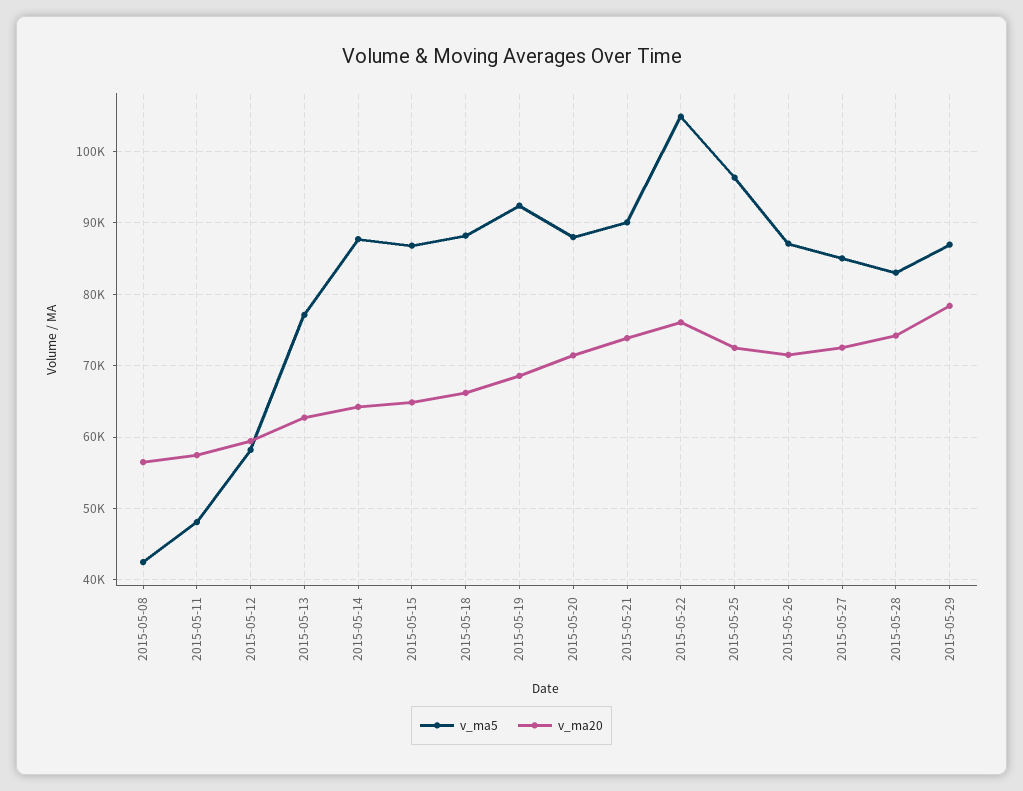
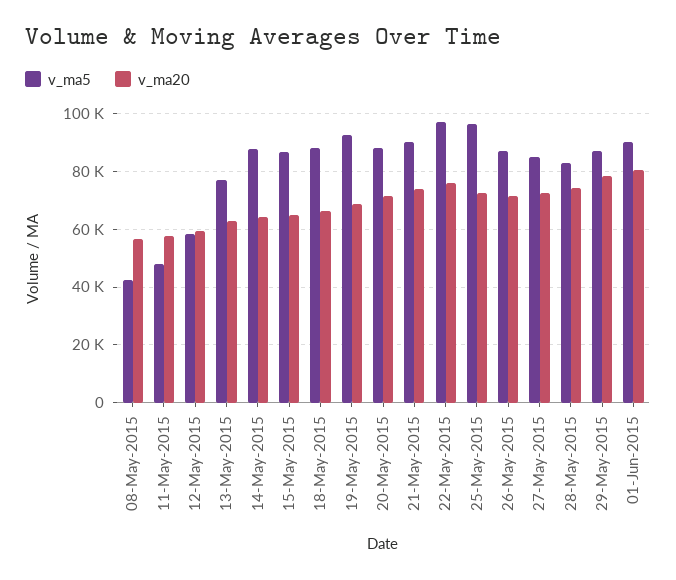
v_ma5, 2015-05-22: 105000 -> 97500
v_ma5, 01-Jun-2015: none -> 90000
v_ma20, 01-Jun-2015: none -> 80000

